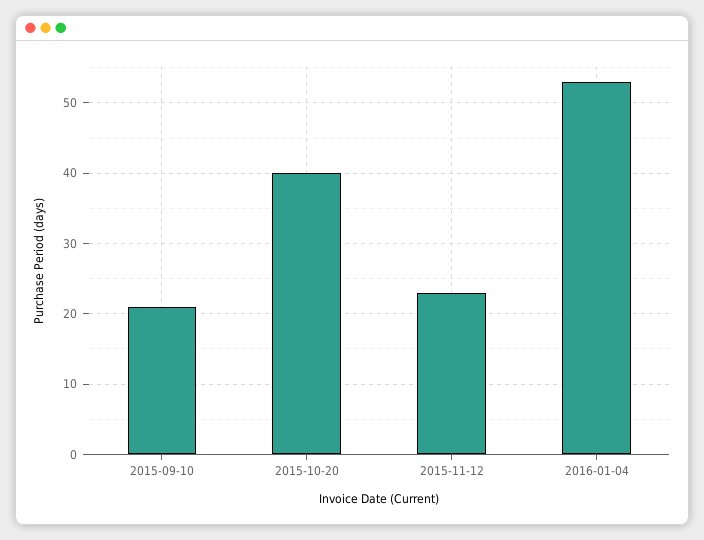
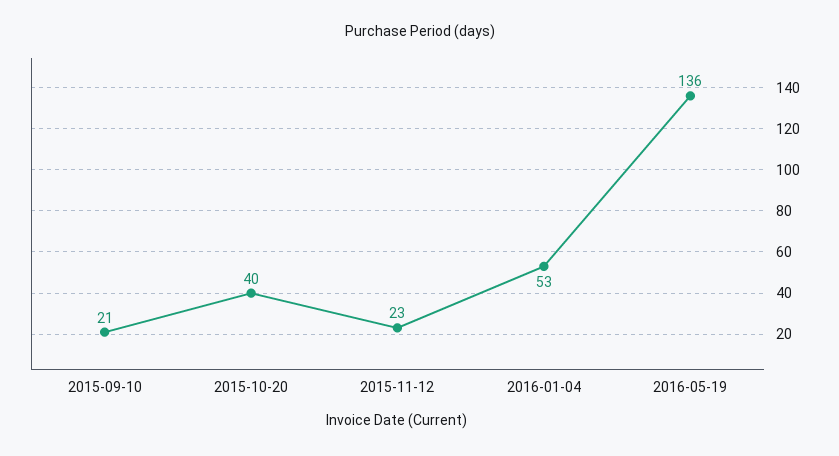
2016-05-19: none -> 136

